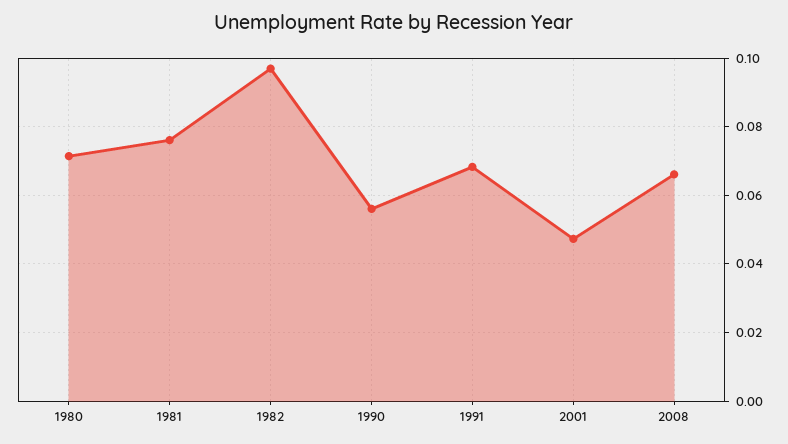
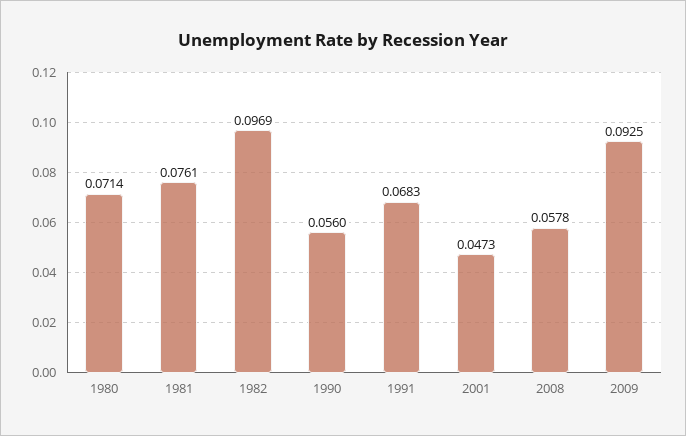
2008: 0.066 -> 0.0578
2009: none -> 0.0925

